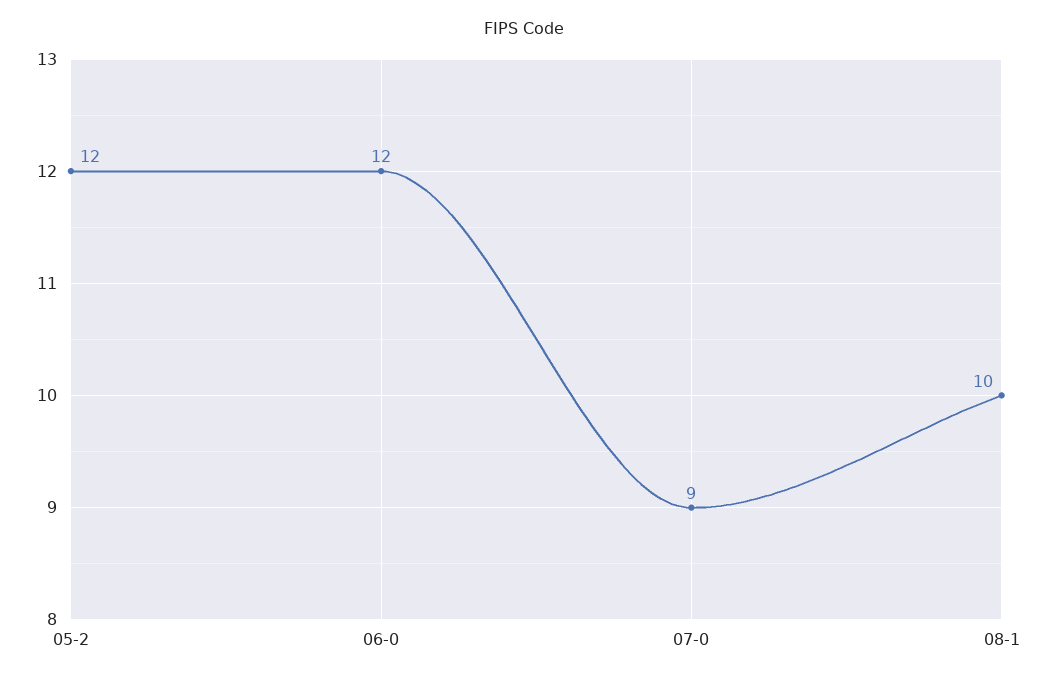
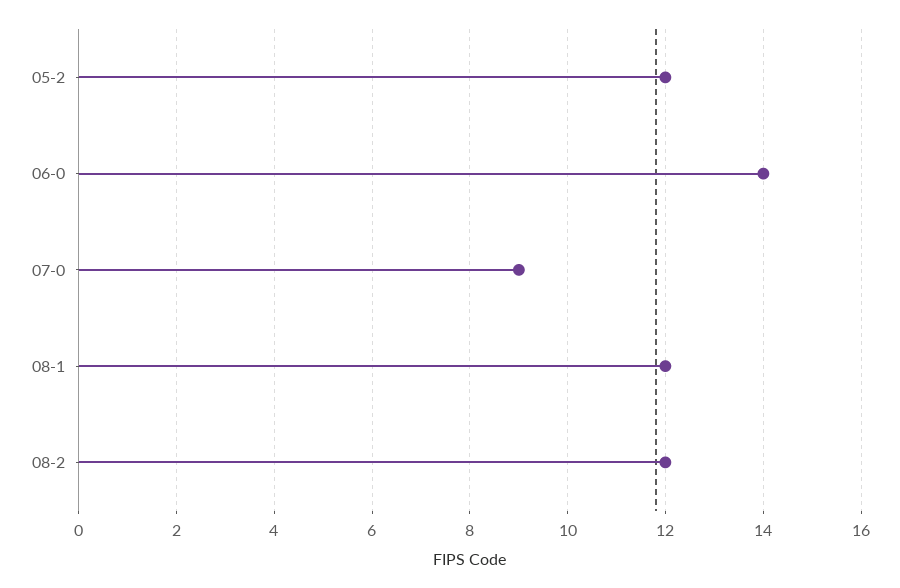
06-0: 12 -> 14
08-1: 10 -> 12
08-2: none -> 12

